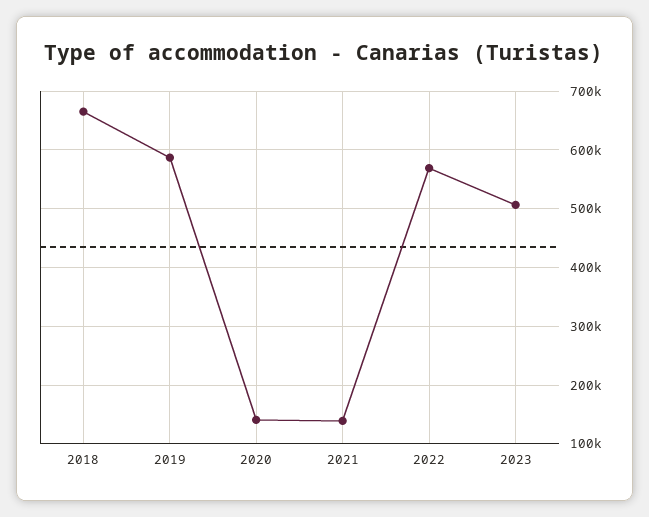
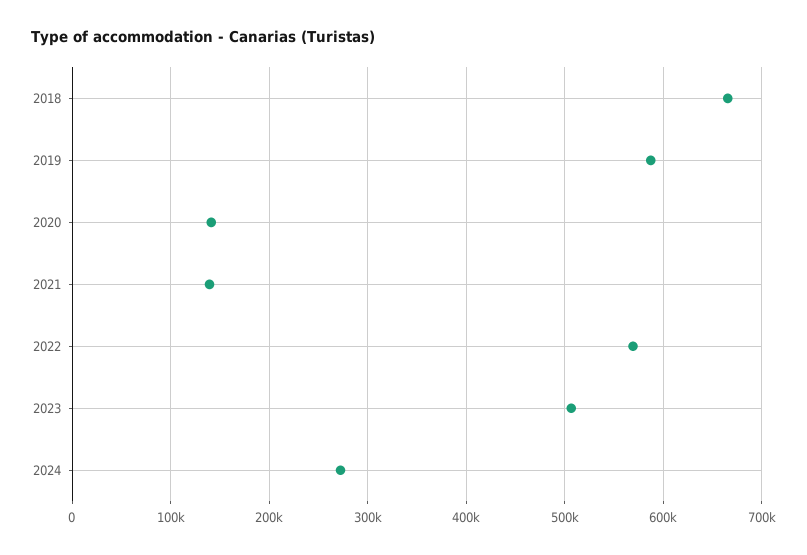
2024: none -> 270000

